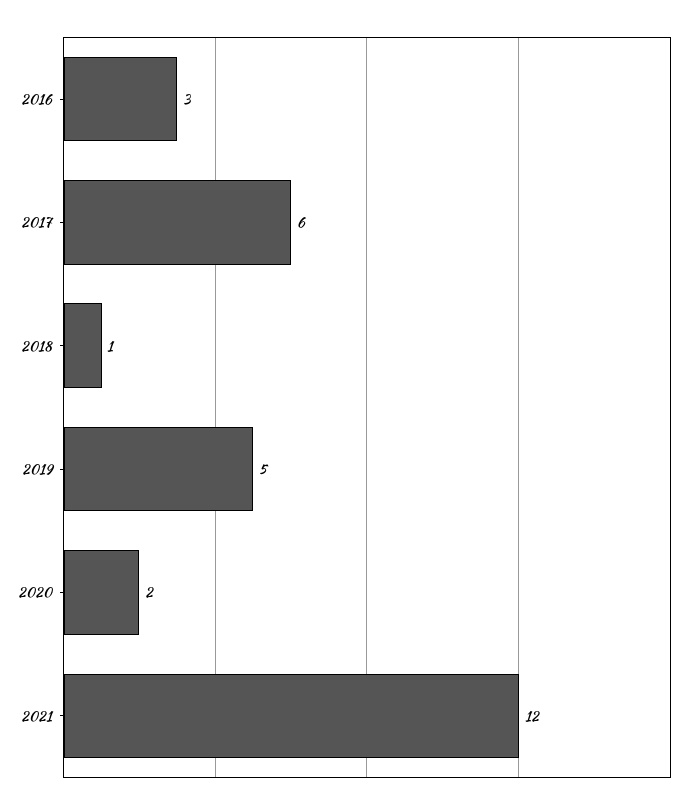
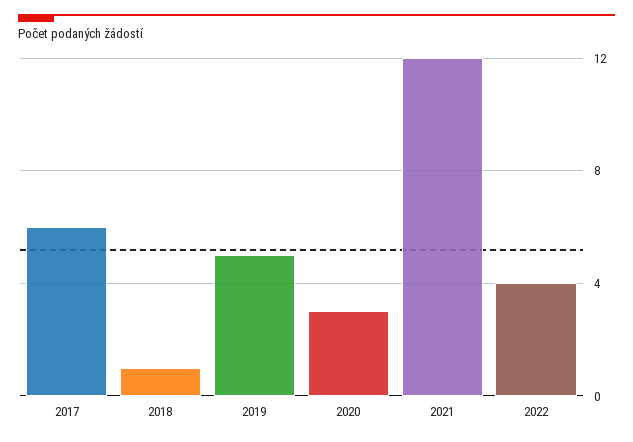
2016: 3 -> none
2020: 2 -> 3
2022: none -> 4

